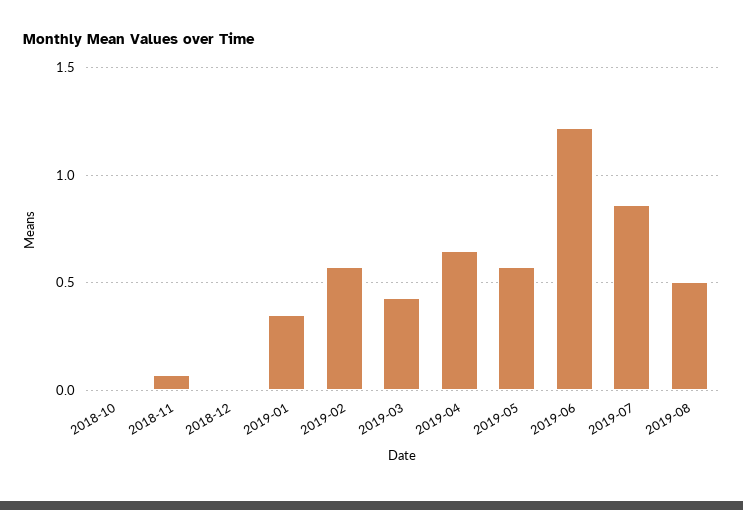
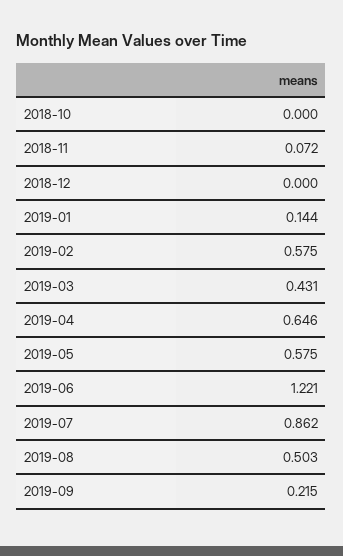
2019-01: 0.35 -> 0.144
2019-09: none -> 0.215

